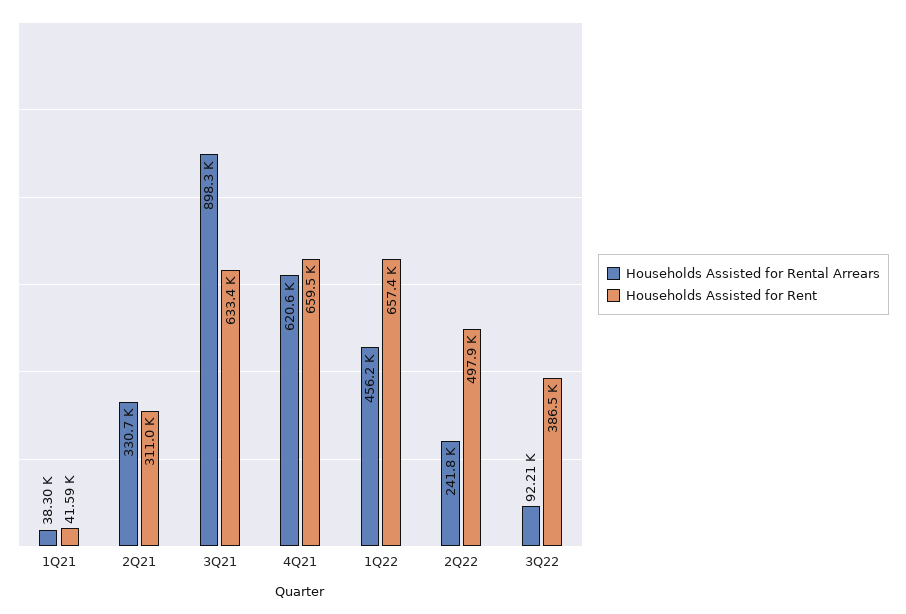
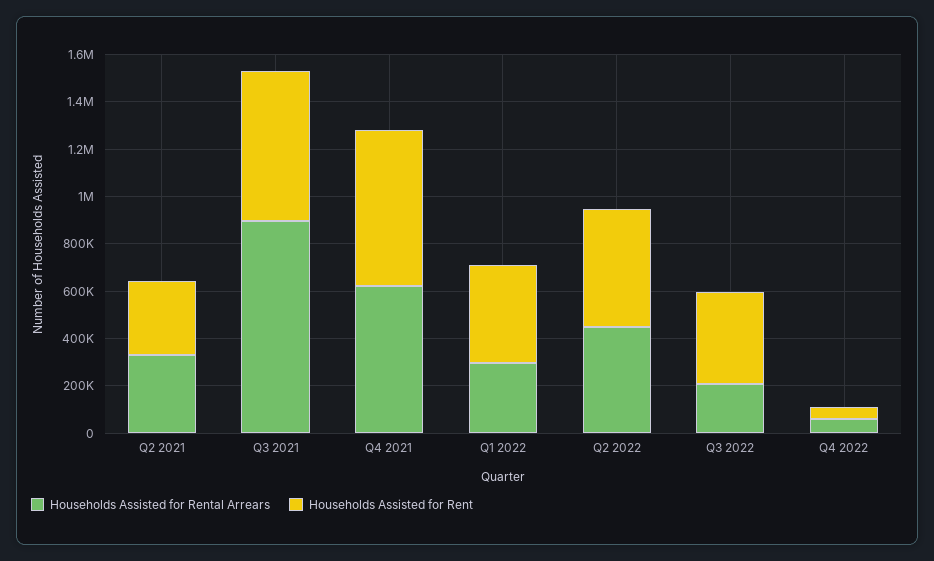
Households Assisted for Rental Arrears, 1Q21: 38300 -> none
Households Assisted for Rent, 1Q21: 41590 -> none
Households Assisted for Rental Arrears, 1Q22: 456200 -> 300000
Households Assisted for Rent, 1Q22: 657400 -> 400000
Households Assisted for Rental Arrears, 2Q22: 241800 -> 450000
Households Assisted for Rental Arrears, 3Q22: 92210 -> 200000
Households Assisted for Rental Arrears, Q4 2022: none -> 50000
Households Assisted for Rent, Q4 2022: none -> 50000

